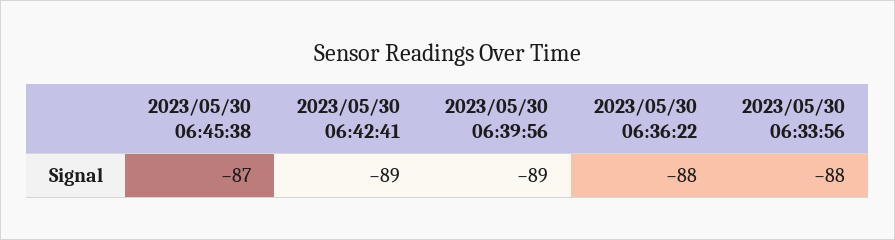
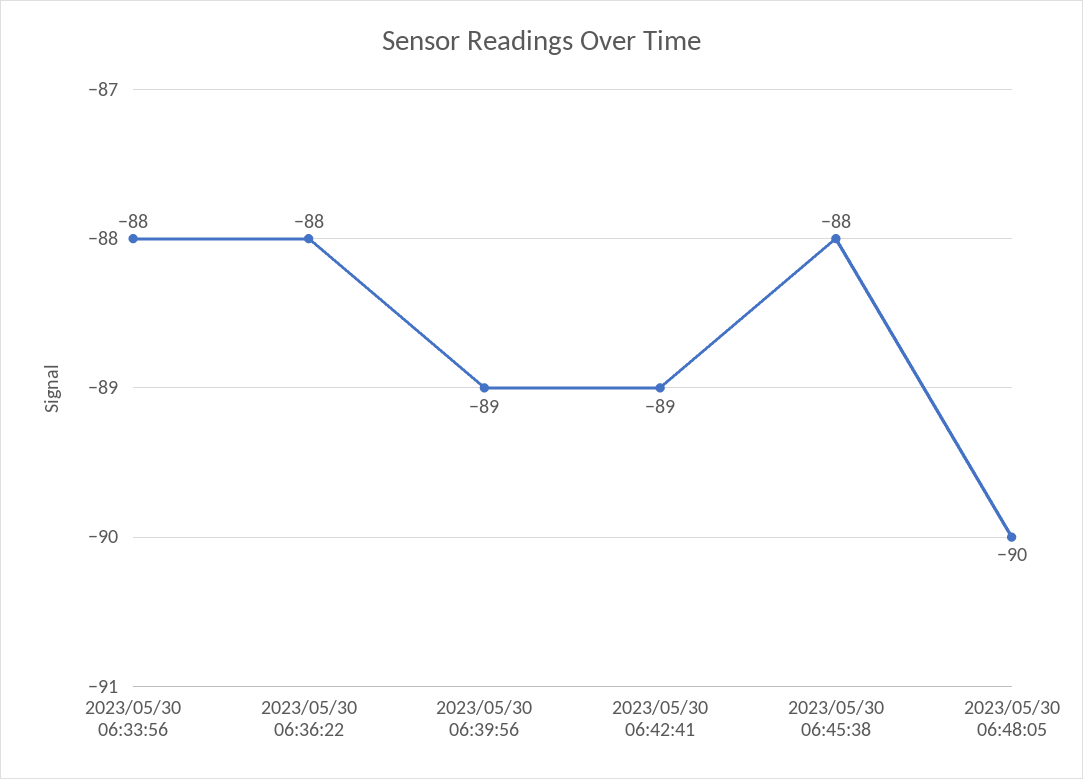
2023/05/30 06:45:38: -87 -> -88
2023/05/30 06:48:05: none -> -90

